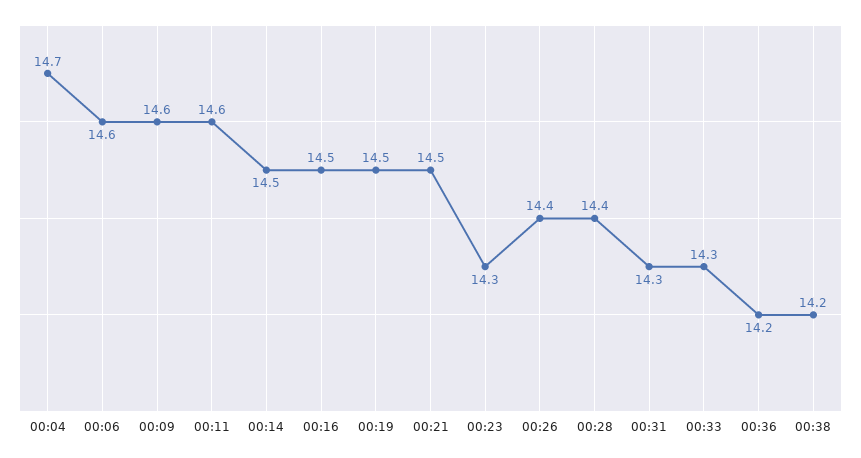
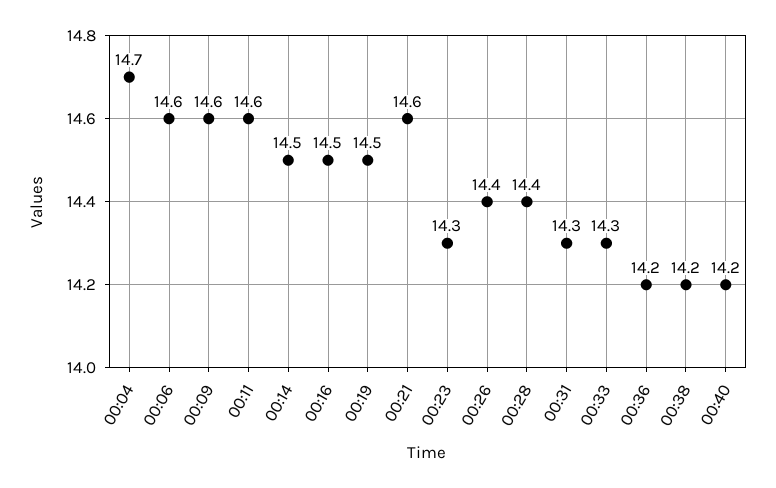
00:21: 14.5 -> 14.6
00:40: none -> 14.2

